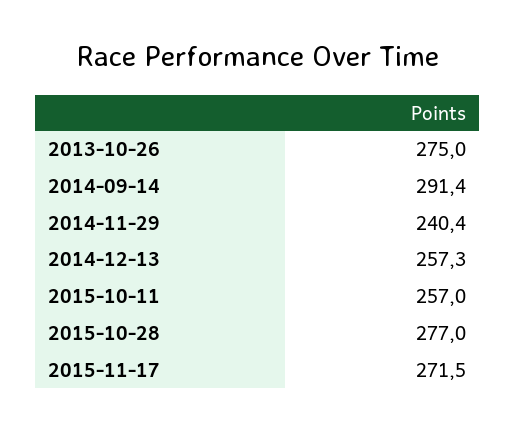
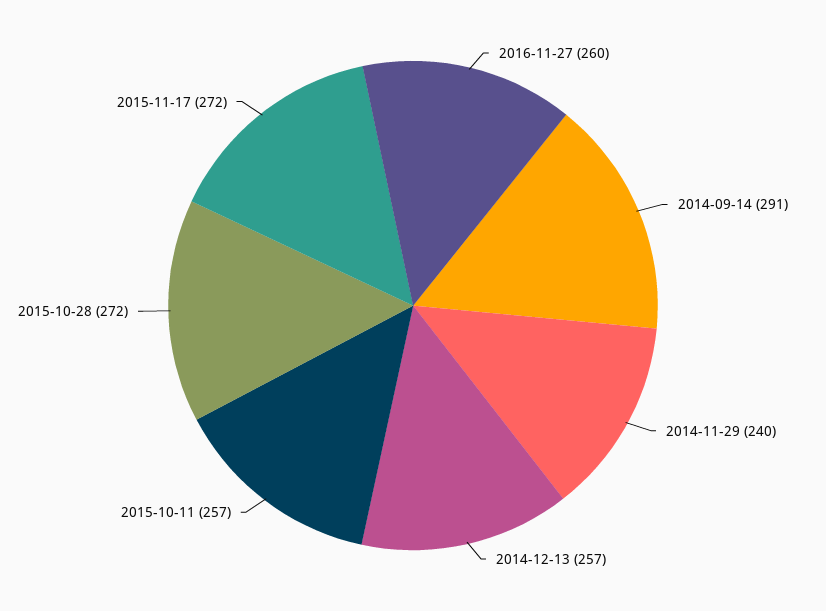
2013-10-26: 275 -> none
2015-10-28: 277 -> 272
2016-11-27: none -> 260

